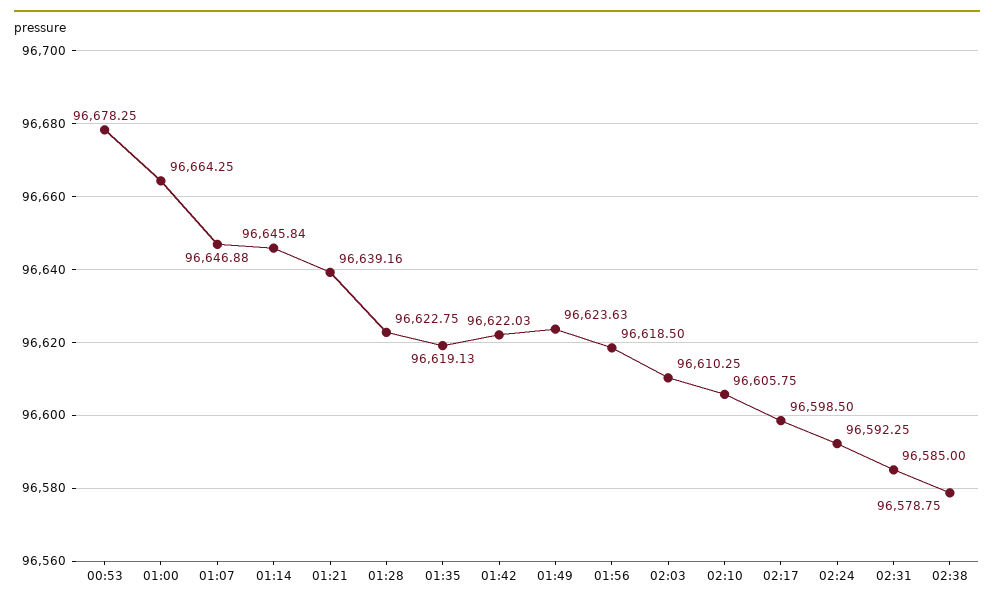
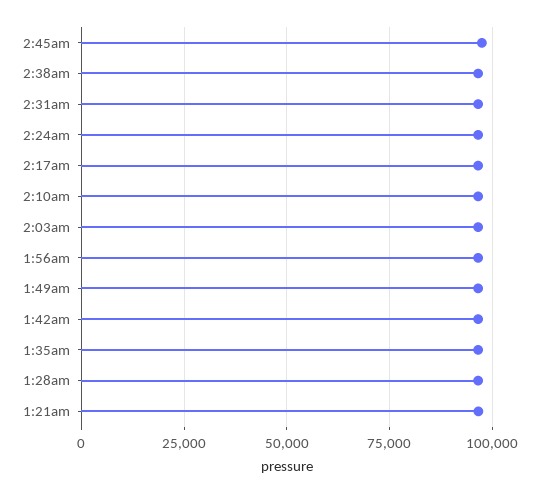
00:53: 96678.25 -> none
01:00: 96664.25 -> none
01:07: 96646.88 -> none
01:14: 96645.84 -> none
2:45am: none -> 97500

